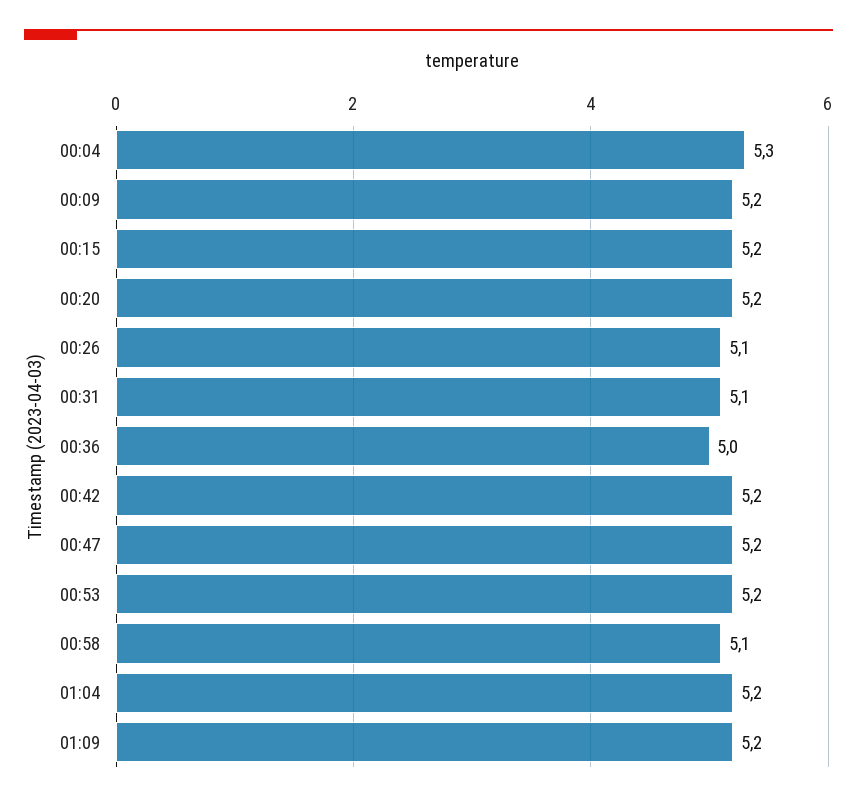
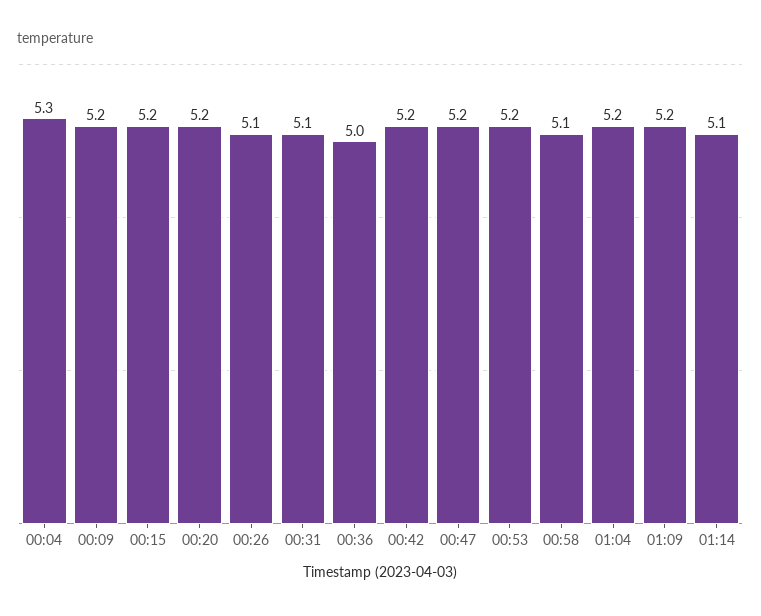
01:14: none -> 5.1

